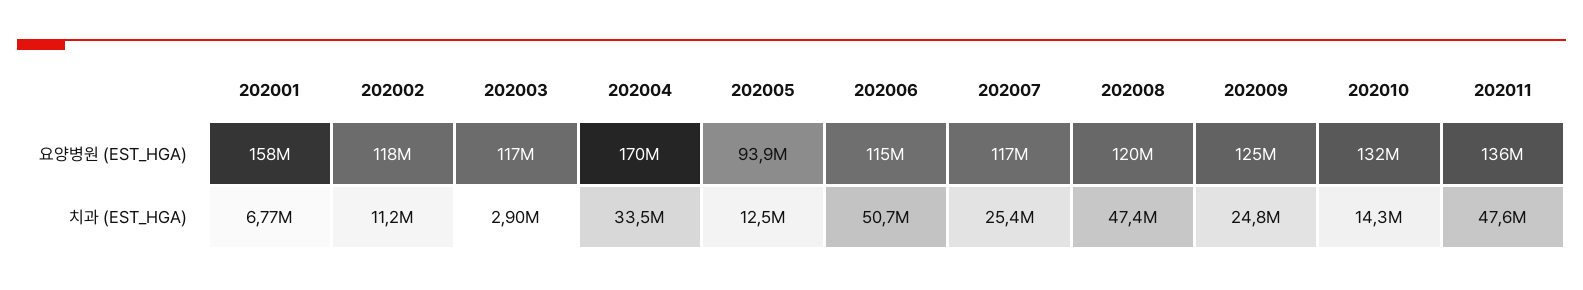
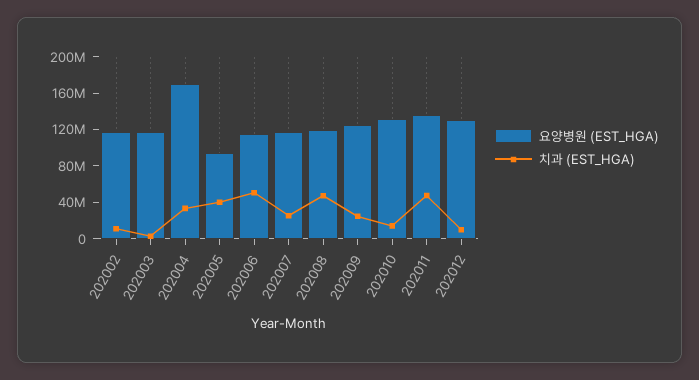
요양병원 (EST_HGA), 202001: 158000000 -> none
치과 (EST_HGA), 202001: 6770000 -> none
치과 (EST_HGA), 202005: 12500000 -> 40000000
요양병원 (EST_HGA), 202012: none -> 130000000
치과 (EST_HGA), 202012: none -> 10000000

